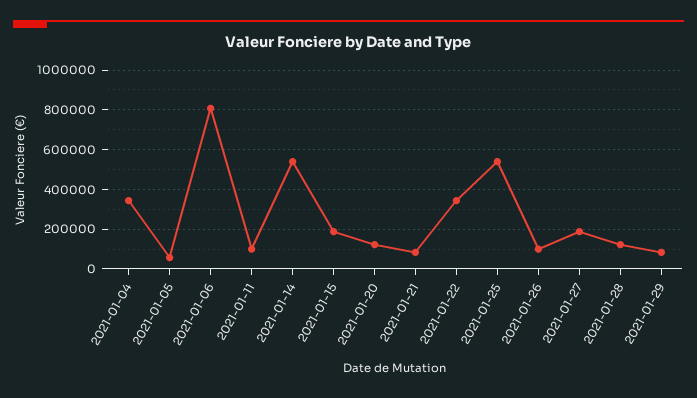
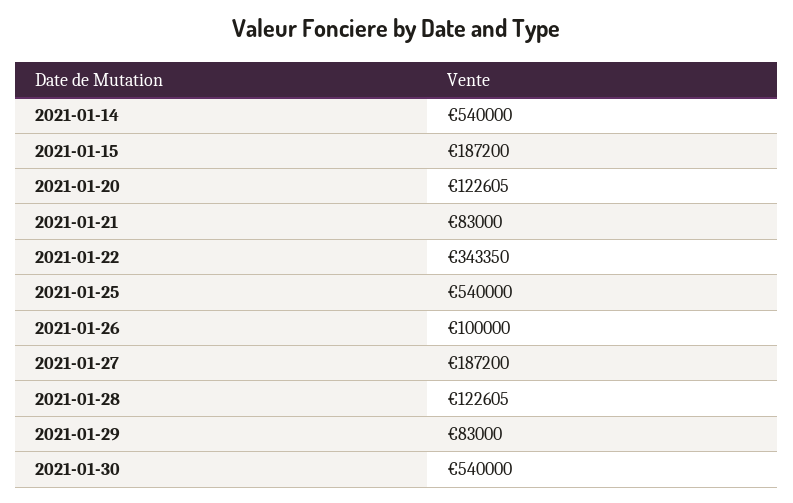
2021-01-04: 350000 -> none
2021-01-05: 50000 -> none
2021-01-06: 800000 -> none
2021-01-11: 100000 -> none
2021-01-30: none -> 540000

